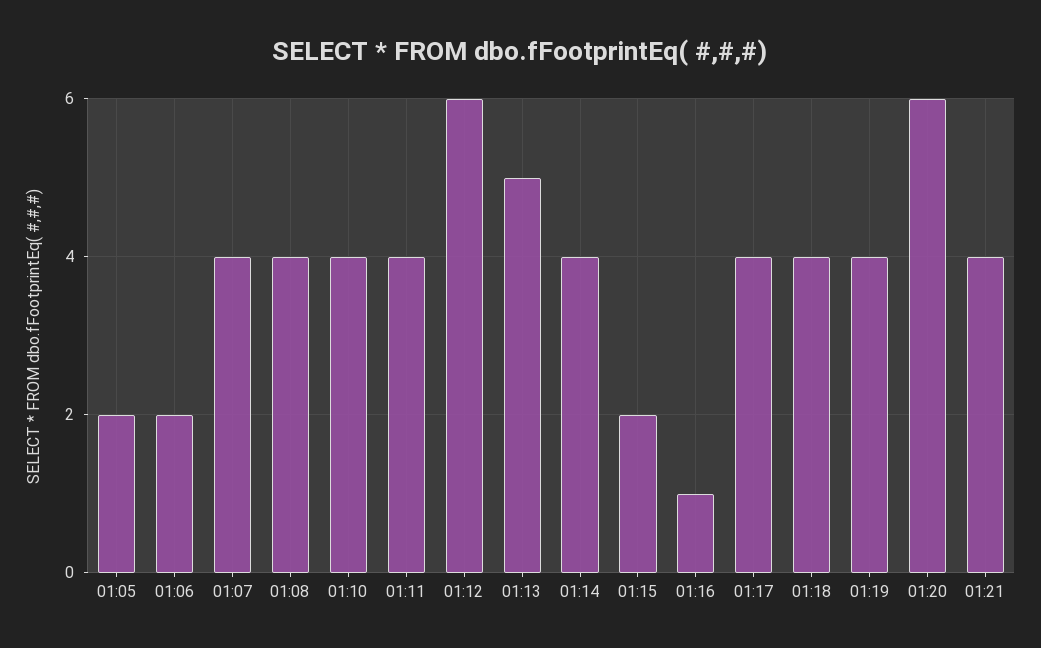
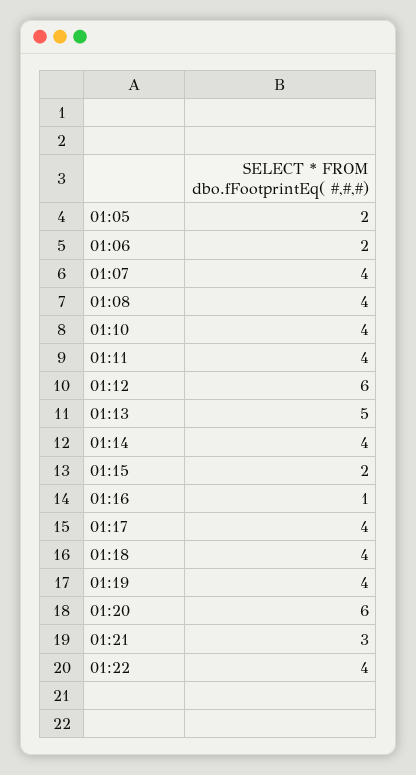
01:21: 4 -> 3
01:22: none -> 4

